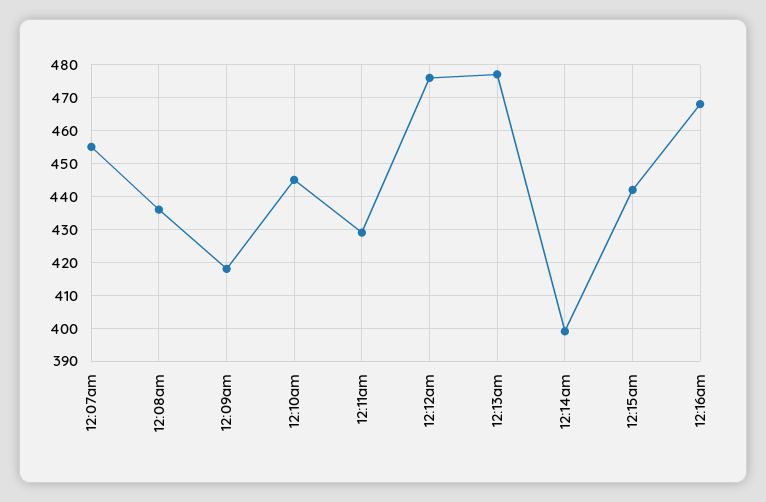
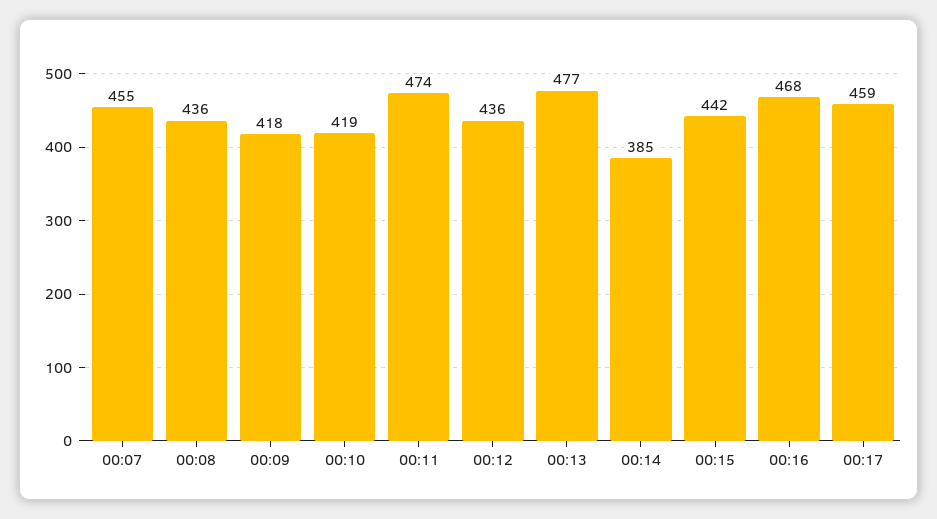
12:10am: 445 -> 419
12:11am: 430 -> 474
12:12am: 475 -> 436
12:14am: 400 -> 385
00:17: none -> 459

